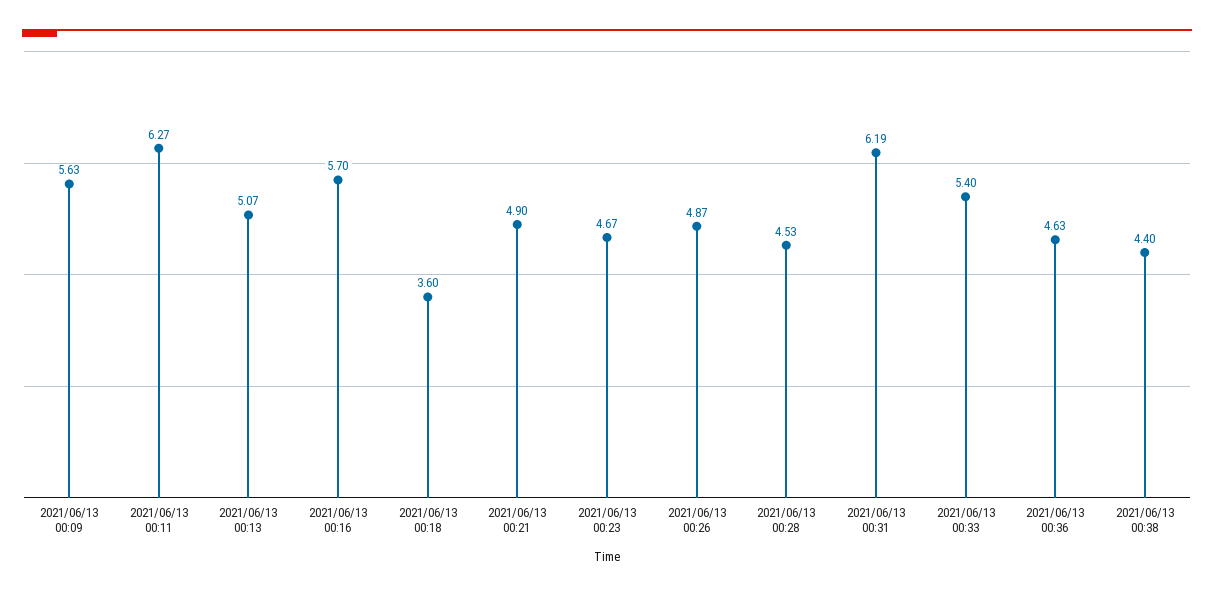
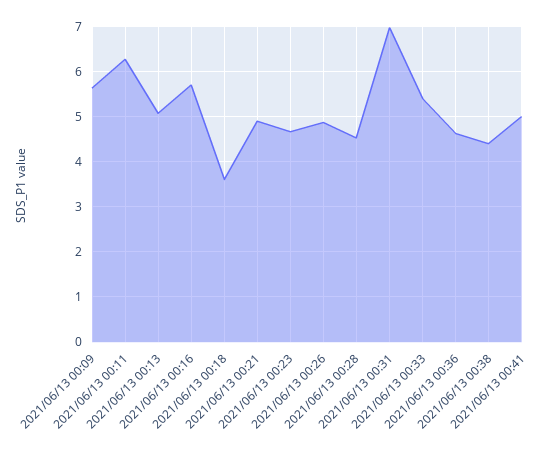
2021/06/13 00:31: 6.19 -> 7
2021/06/13 00:41: none -> 5

